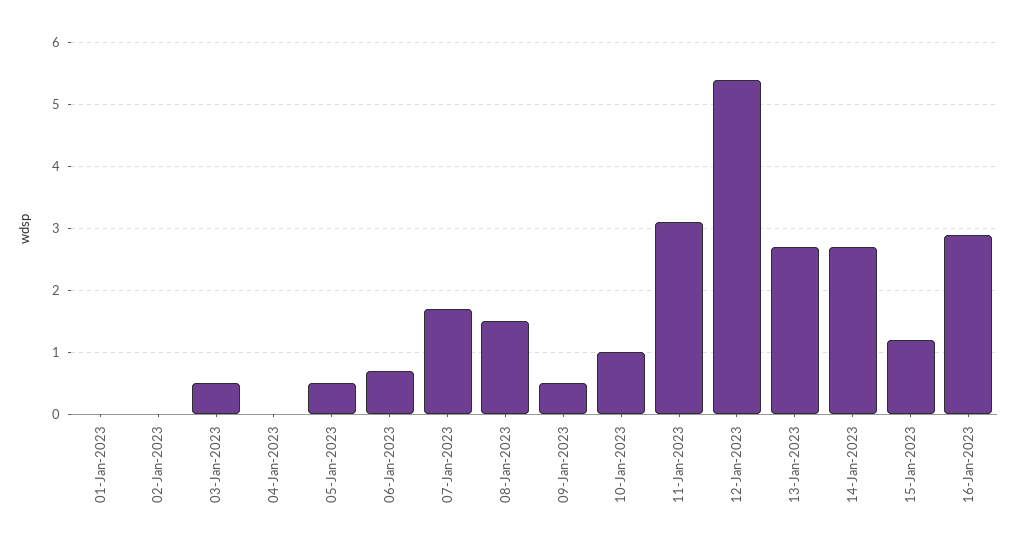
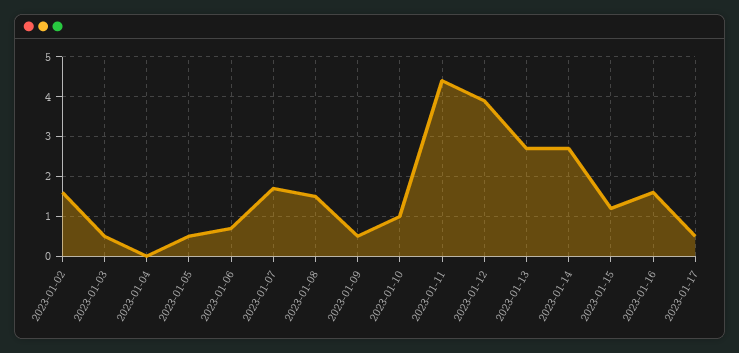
01-Jan-2023: 0 -> none
02-Jan-2023: 0 -> 1.5
11-Jan-2023: 3.1 -> 4.5
12-Jan-2023: 5.4 -> 4
16-Jan-2023: 2.9 -> 1.5
2023-01-17: none -> 0.5

